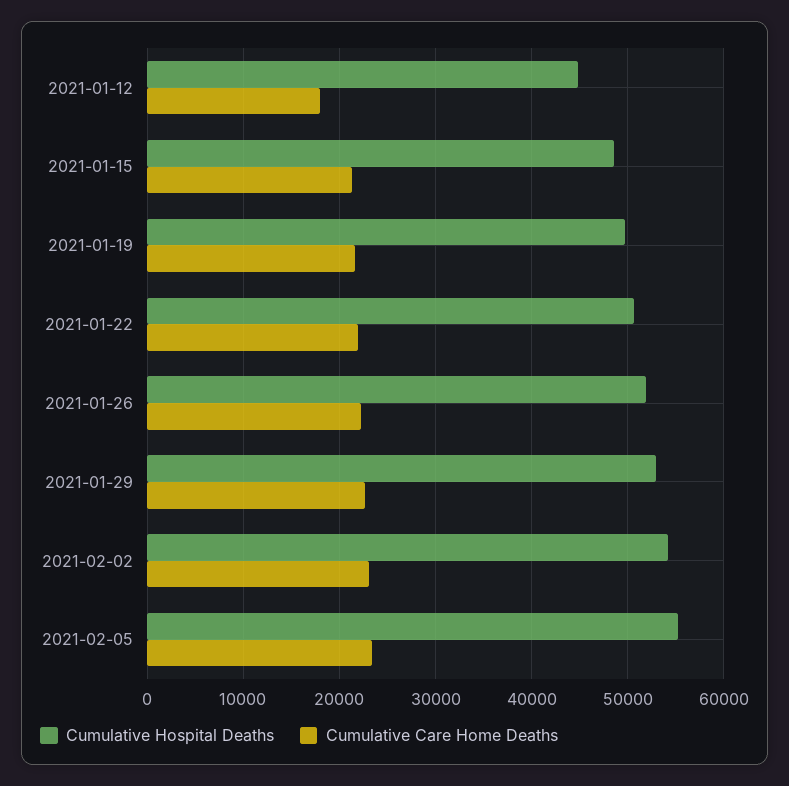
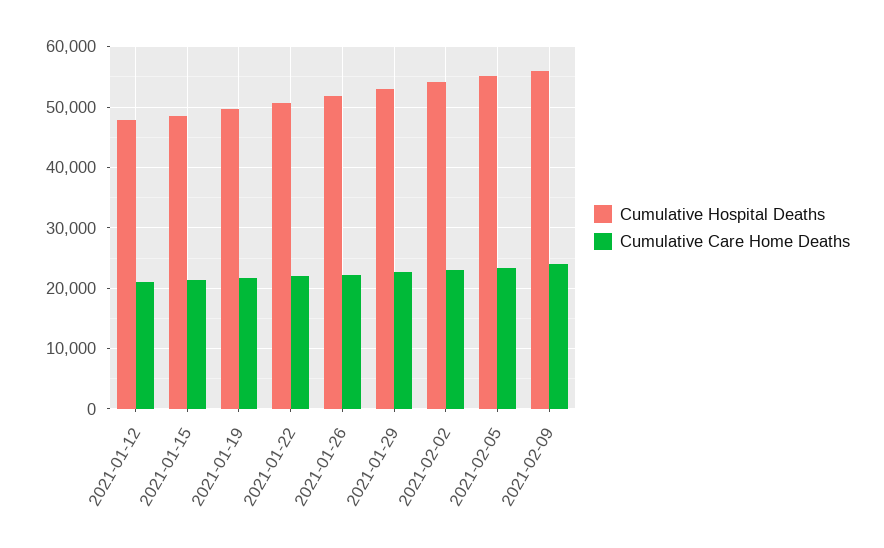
Cumulative Hospital Deaths, 2021-01-12: 45000 -> 48000
Cumulative Care Home Deaths, 2021-01-12: 18000 -> 21000
Cumulative Hospital Deaths, 2021-02-09: none -> 56000
Cumulative Care Home Deaths, 2021-02-09: none -> 24000

